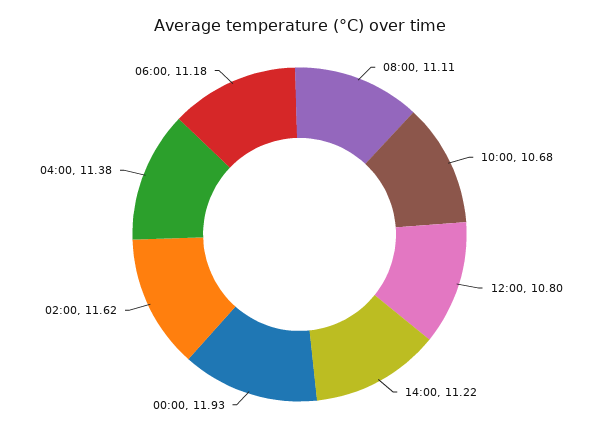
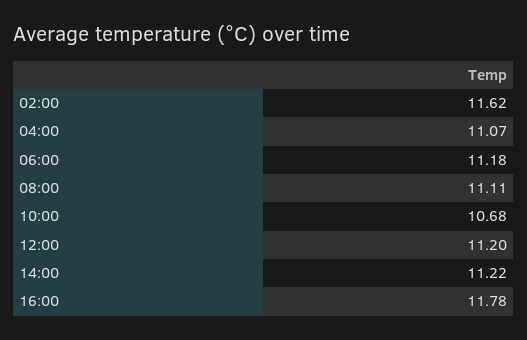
12:00: 10.8 -> 11.2
00:00: 11.93 -> none
04:00: 11.38 -> 11.07
16:00: none -> 11.78

